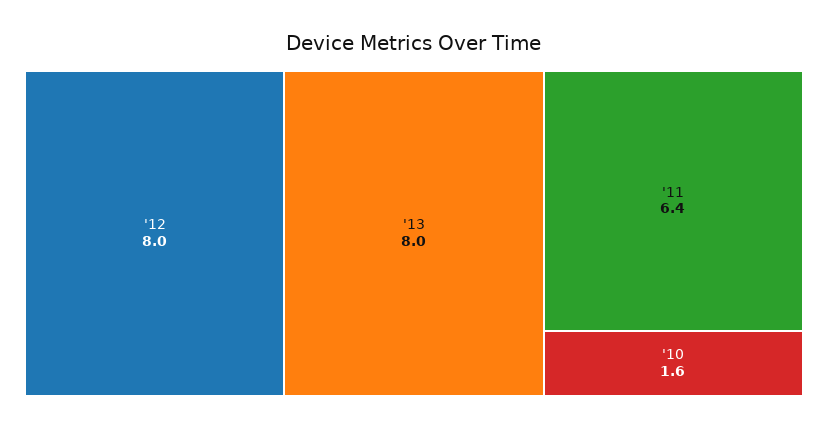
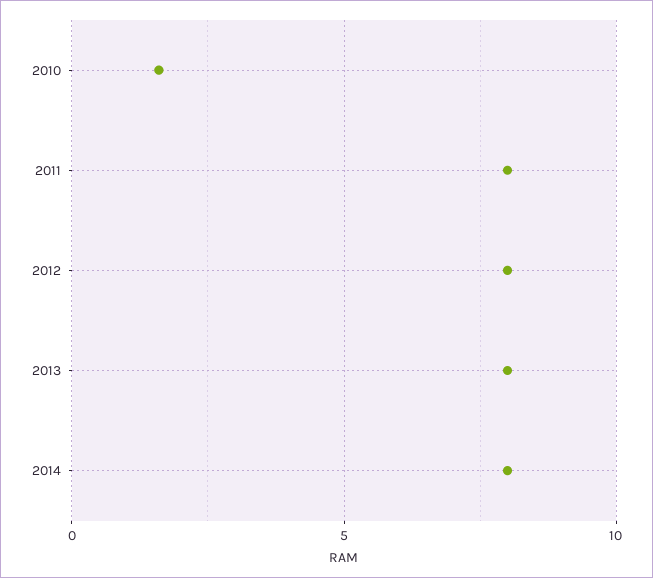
'11: 6.4 -> 8
2014: none -> 8

